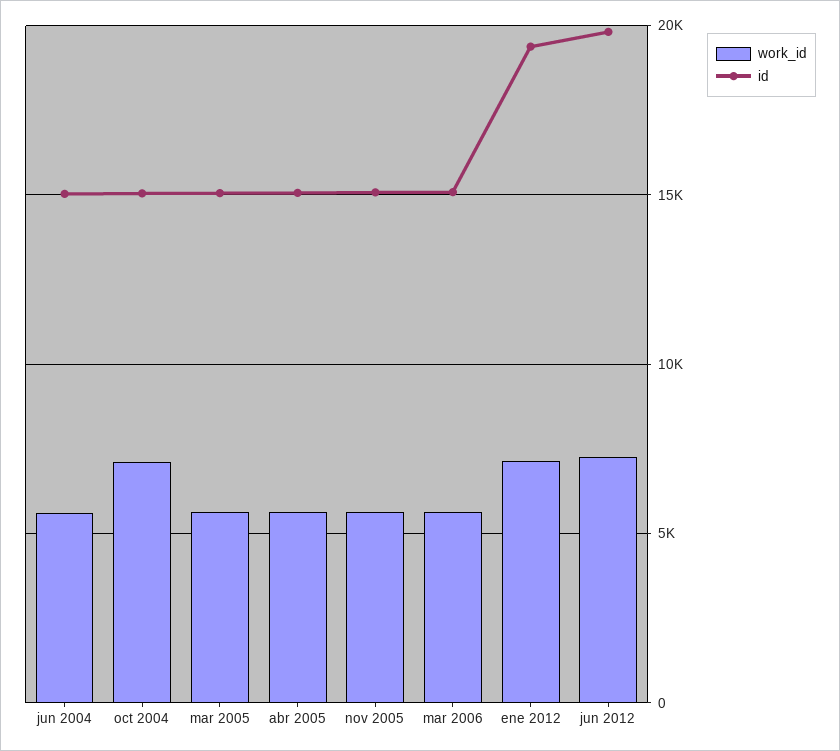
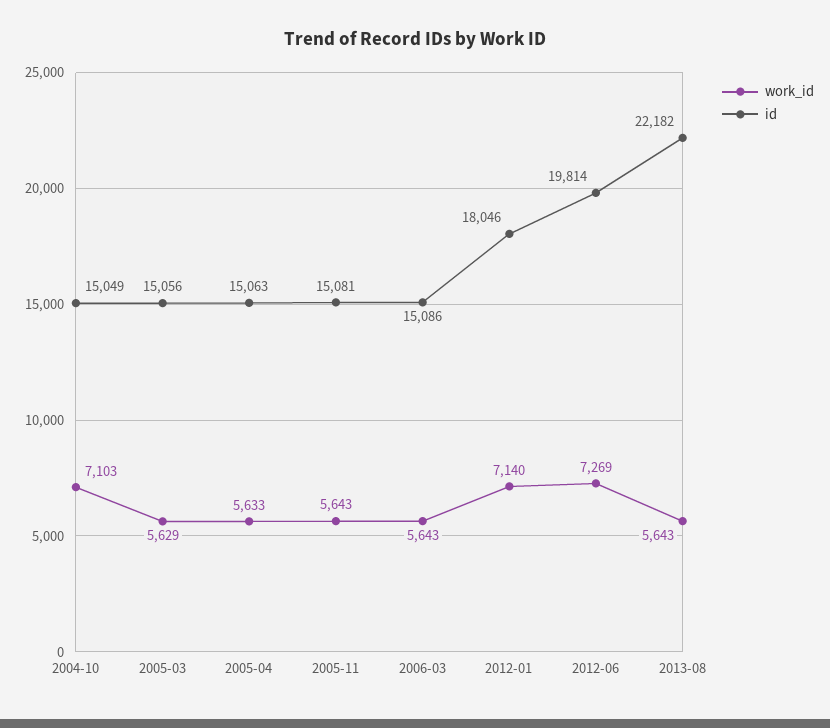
work_id, jun 2004: 5500 -> none
id, jun 2004: 15000 -> none
id, ene 2012: 19500 -> 18046
work_id, 2013-08: none -> 5643
id, 2013-08: none -> 22182

